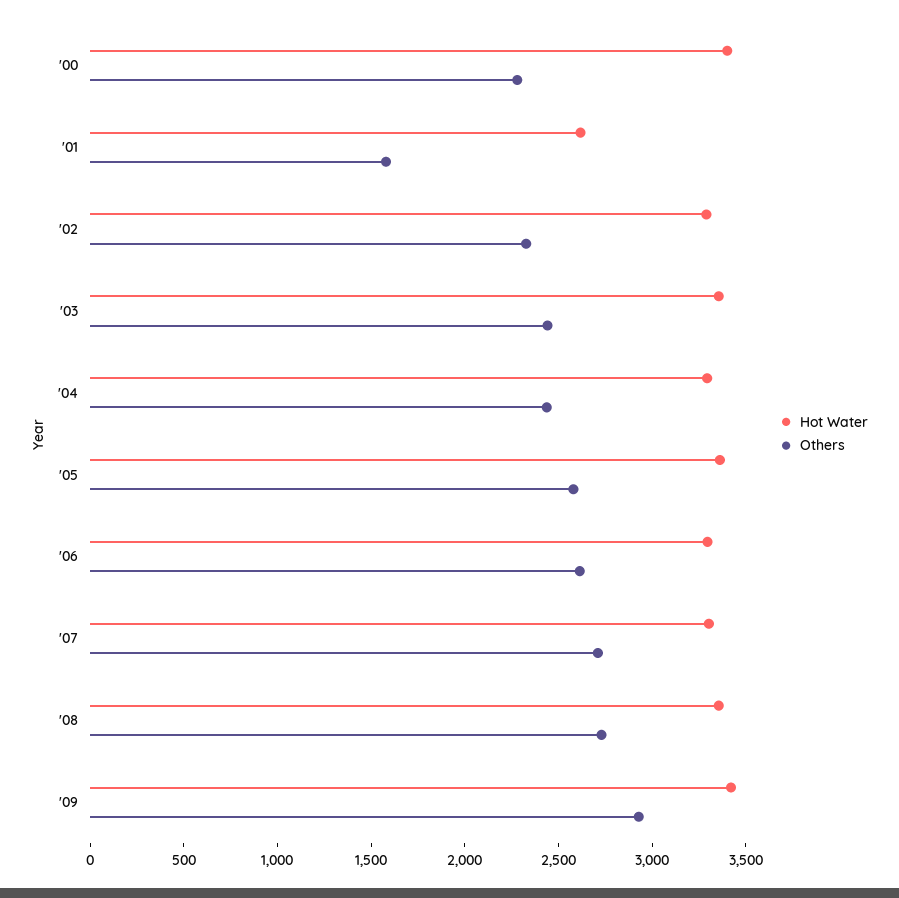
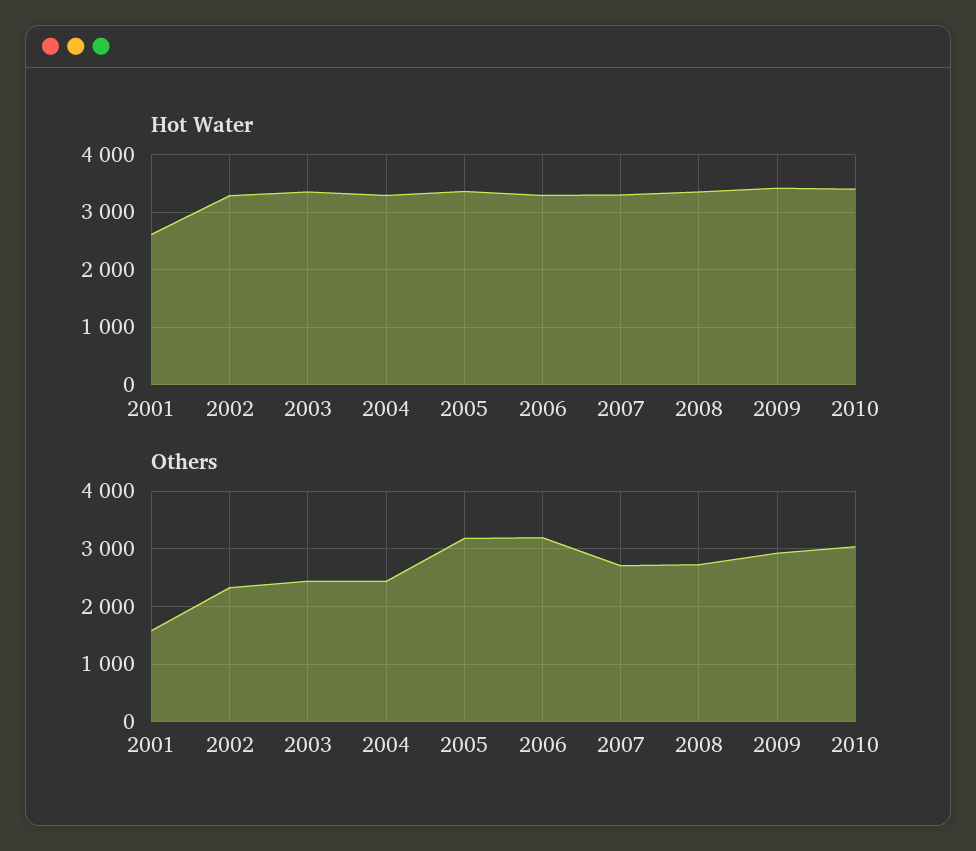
Hot Water, '00: 3400 -> none
Others, '00: 2300 -> none
Others, '05: 2600 -> 3200
Others, '06: 2600 -> 3200
Hot Water, 2010: none -> 3400
Others, 2010: none -> 3000

